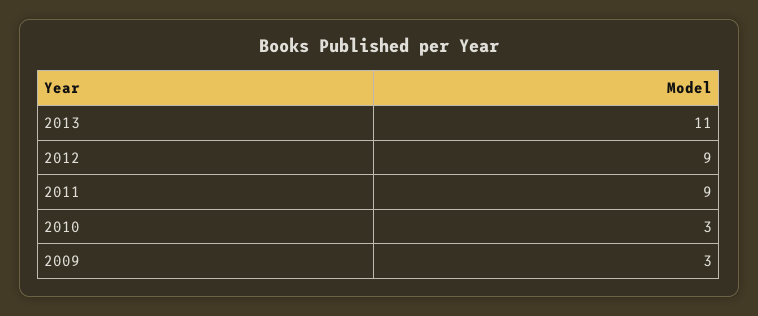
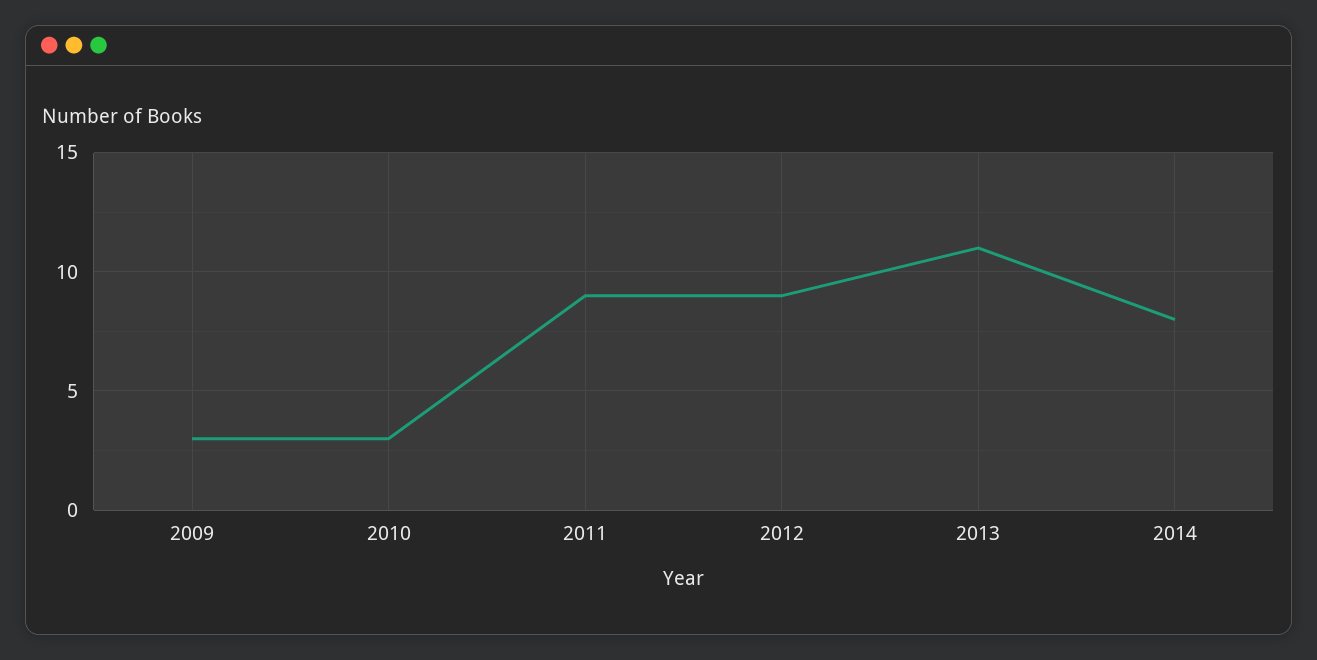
2014: none -> 8

